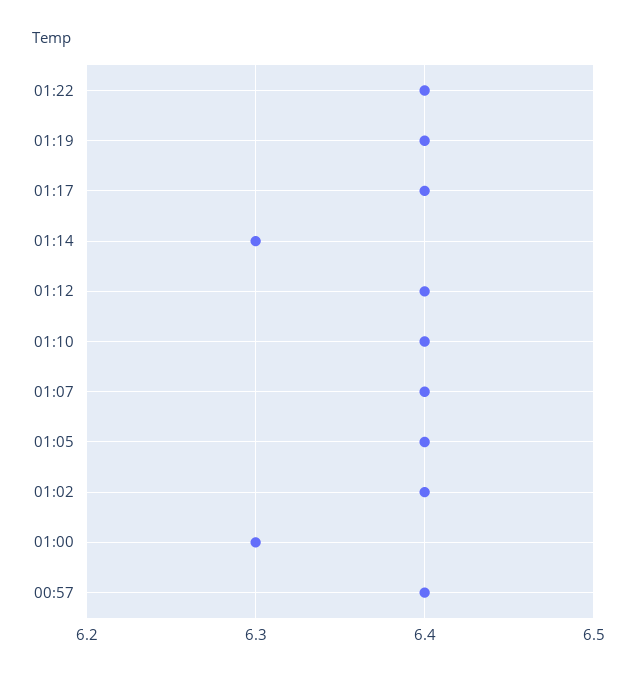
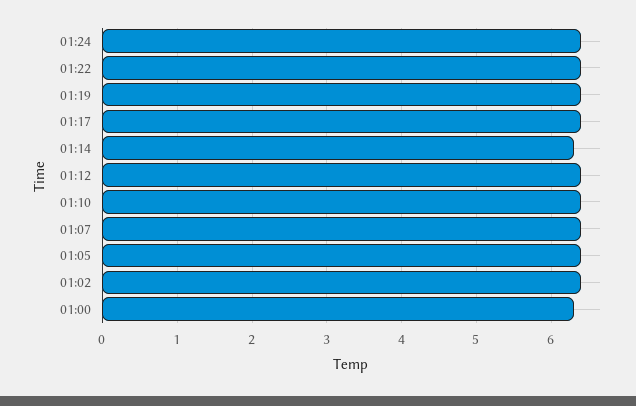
00:57: 6.4 -> none
01:24: none -> 6.4

